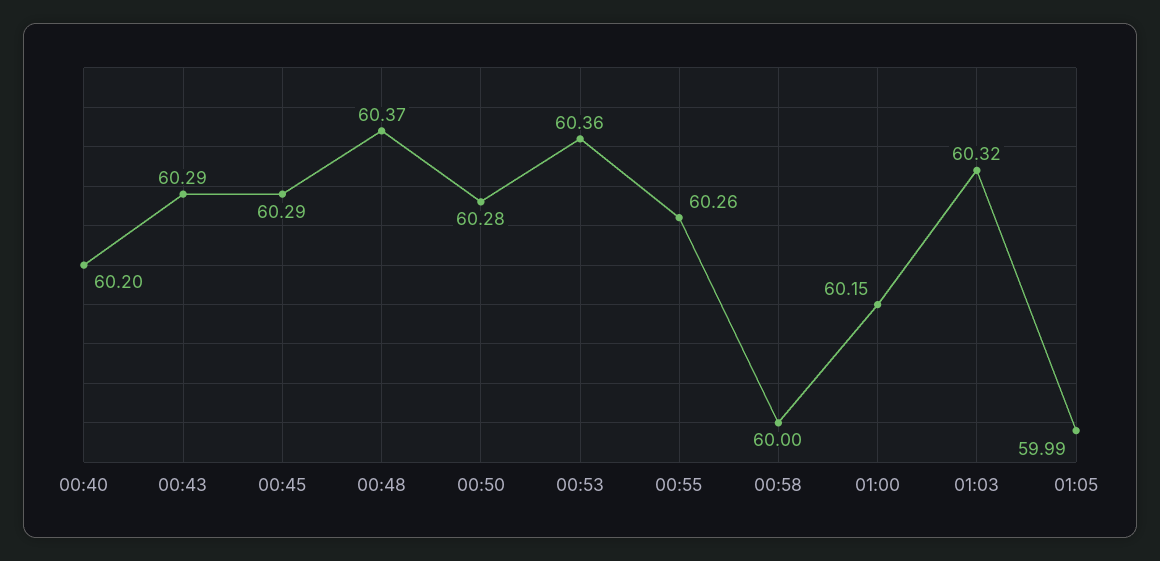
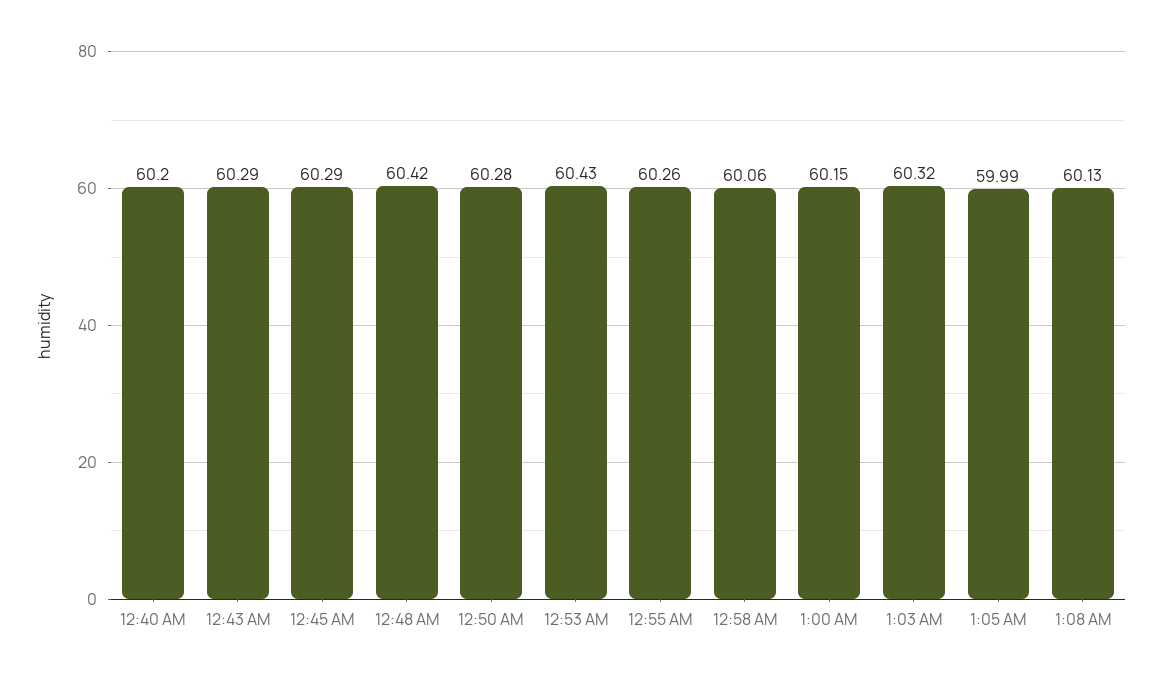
00:48: 60.37 -> 60.42
00:53: 60.36 -> 60.43
00:58: 60 -> 60.06
1:08 AM: none -> 60.13

